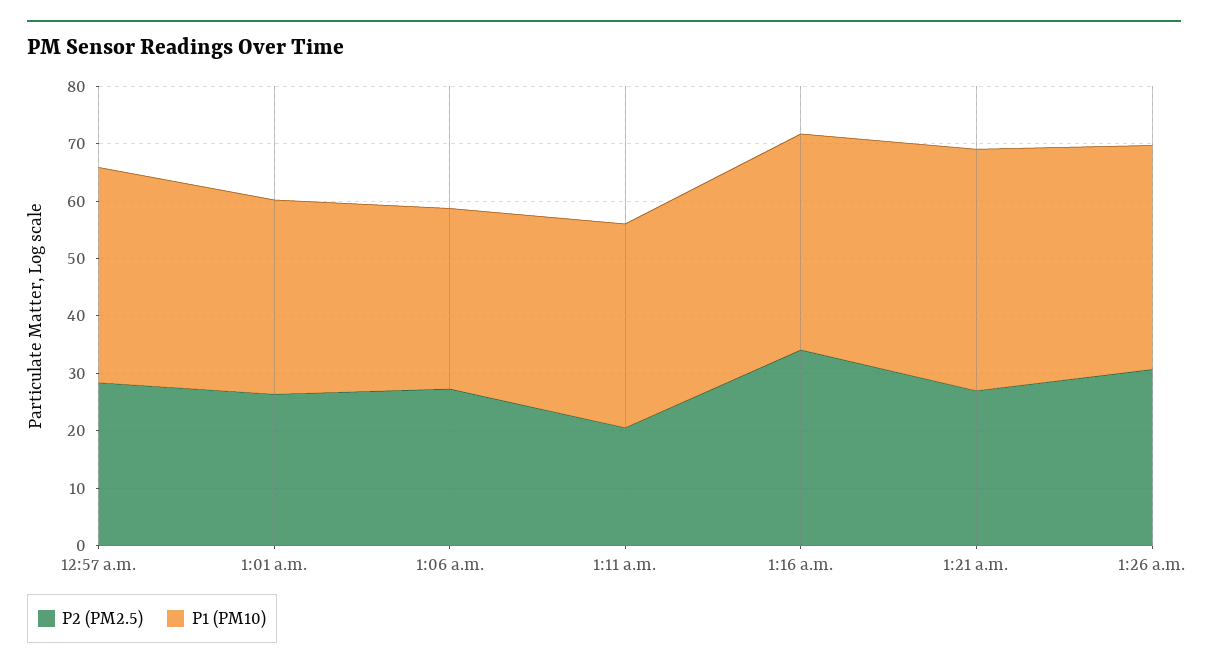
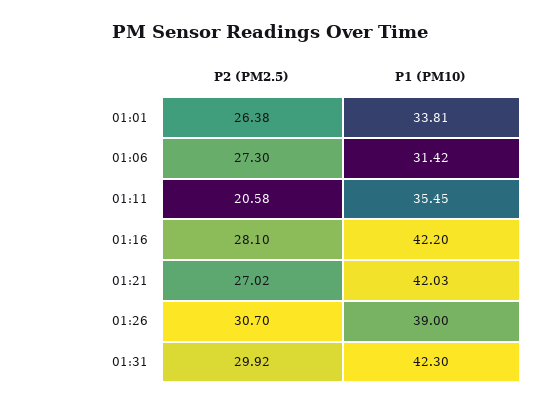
P2 (PM2.5), 12:57 a.m.: 28 -> none
P1 (PM10), 12:57 a.m.: 38 -> none
P2 (PM2.5), 1:16 a.m.: 34 -> 28.1
P1 (PM10), 1:16 a.m.: 38 -> 42.2
P2 (PM2.5), 01:31: none -> 29.92
P1 (PM10), 01:31: none -> 42.3

